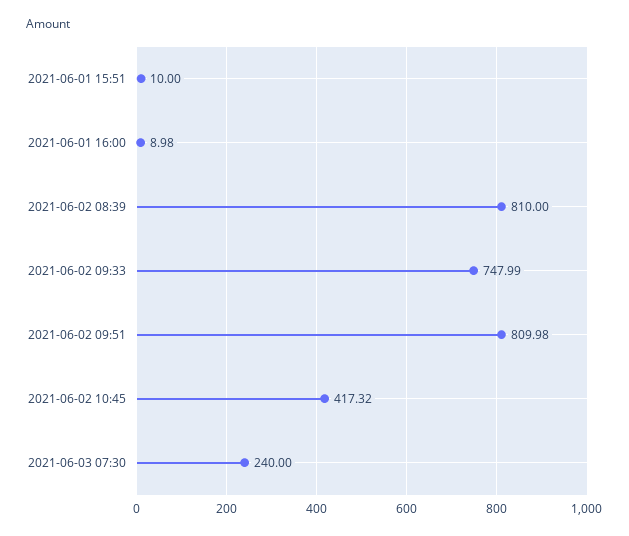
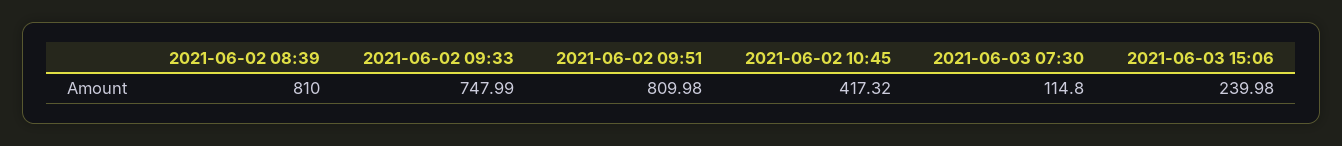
2021-06-01 15:51: 10 -> none
2021-06-01 16:00: 8.98 -> none
2021-06-03 07:30: 240 -> 114.8
2021-06-03 15:06: none -> 239.98

